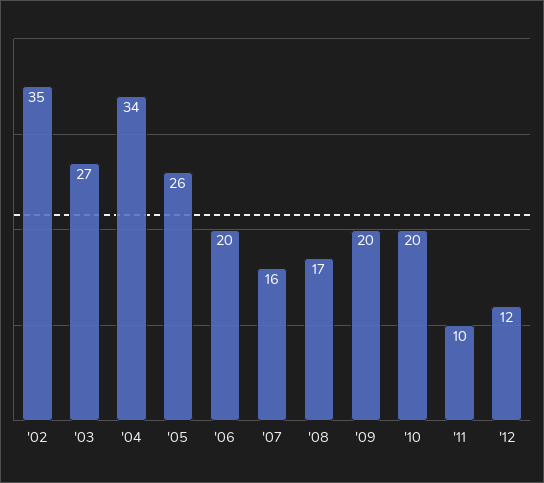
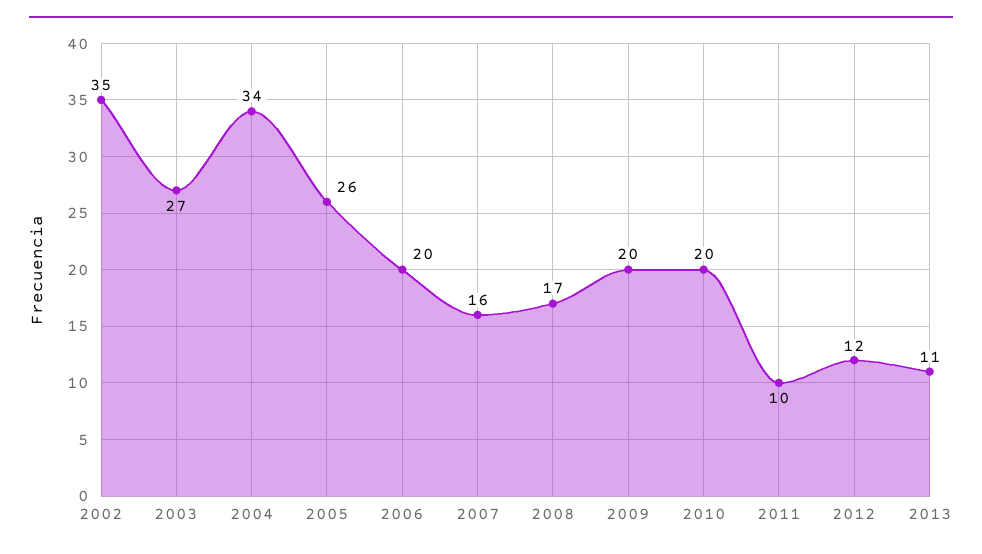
2013: none -> 11

